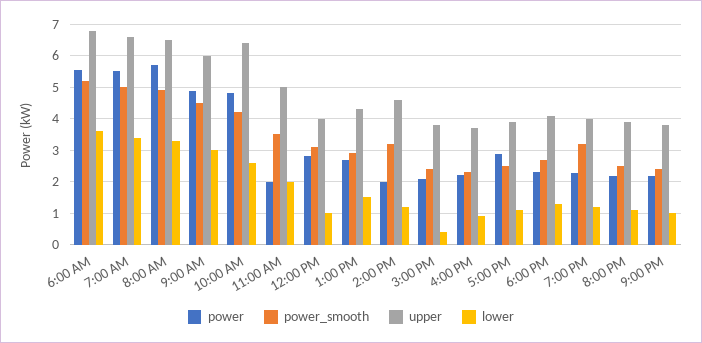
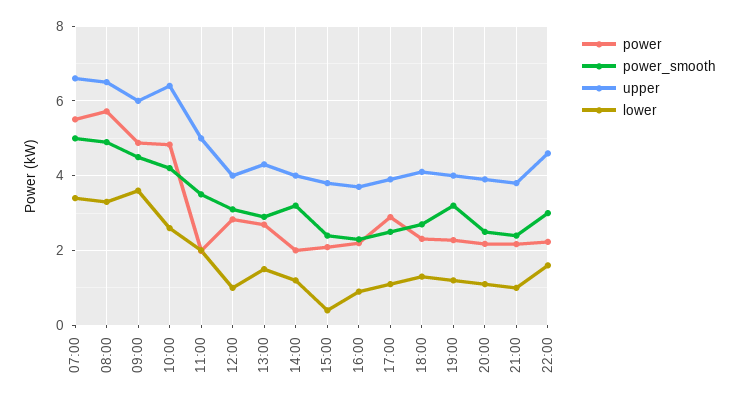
power, 6:00 AM: 5.6 -> none
power_smooth, 6:00 AM: 5.2 -> none
upper, 6:00 AM: 6.8 -> none
lower, 6:00 AM: 3.6 -> none
lower, 9:00 AM: 3 -> 3.6
upper, 2:00 PM: 4.6 -> 4
power, 22:00: none -> 2.2
power_smooth, 22:00: none -> 3
upper, 22:00: none -> 4.6
lower, 22:00: none -> 1.6

